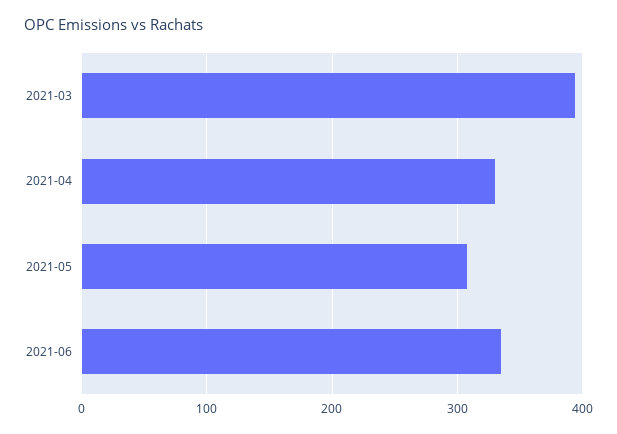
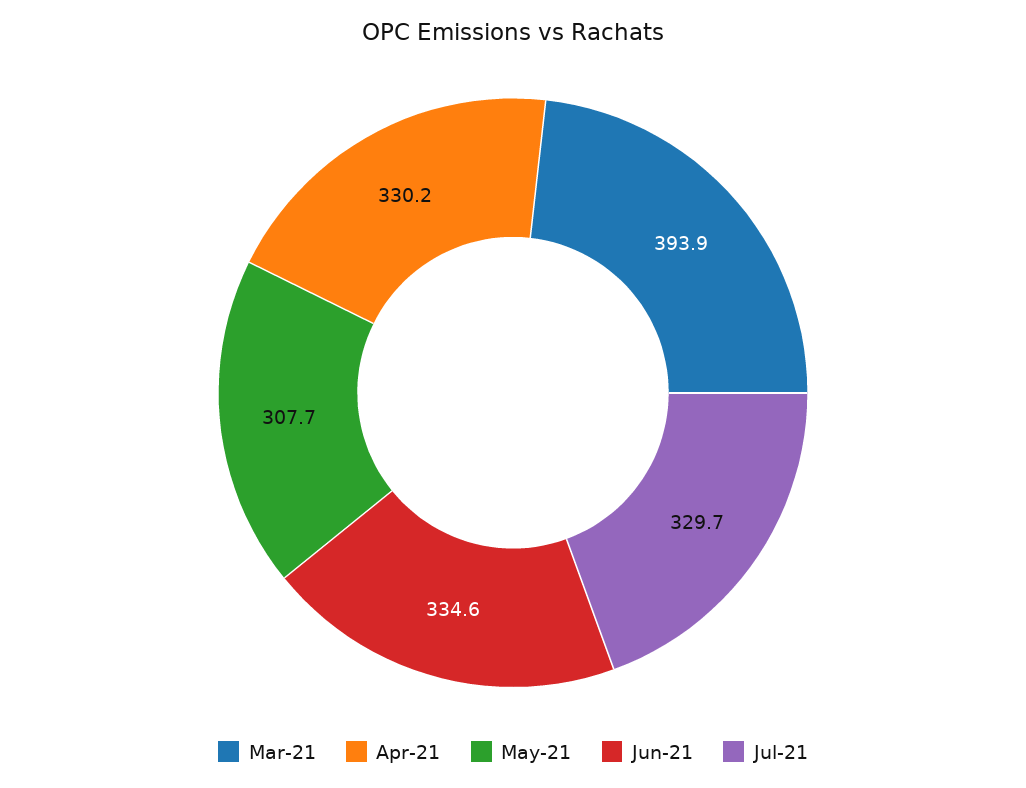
Jul-21: none -> 329.7

